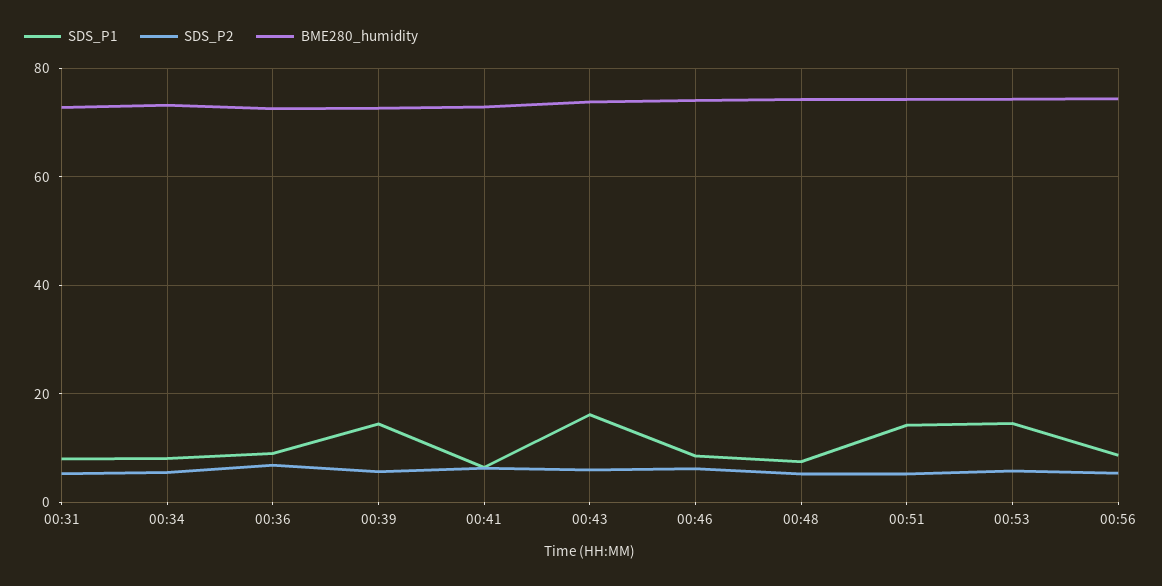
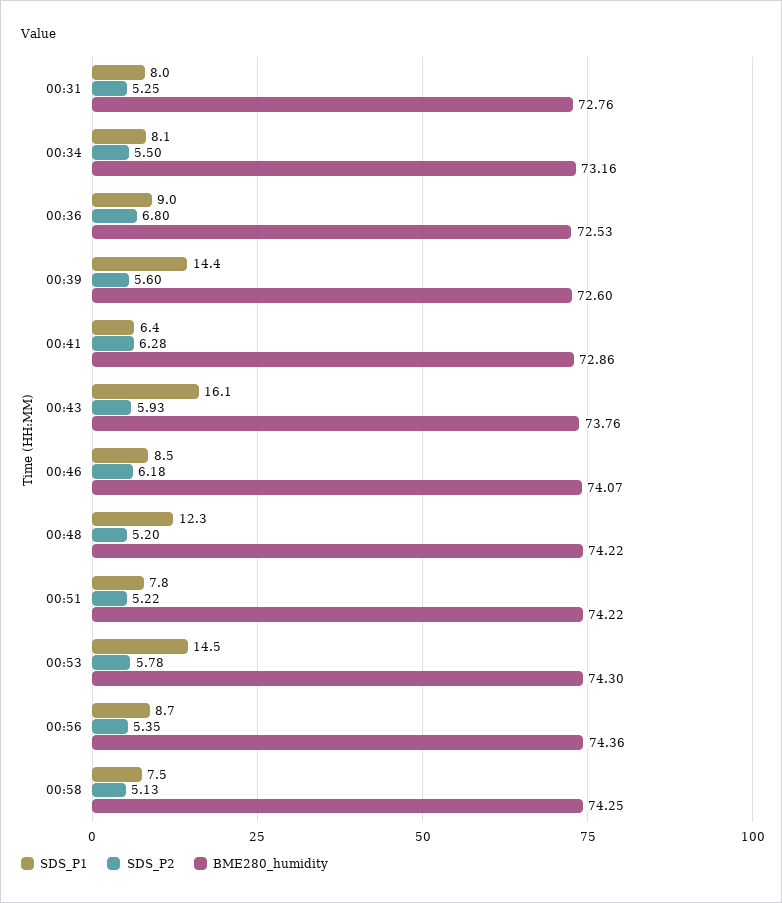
SDS_P1, 00:48: 8 -> 12.3
SDS_P1, 00:51: 14 -> 7.8
SDS_P1, 00:58: none -> 7.5
SDS_P2, 00:58: none -> 5.13
BME280_humidity, 00:58: none -> 74.25

